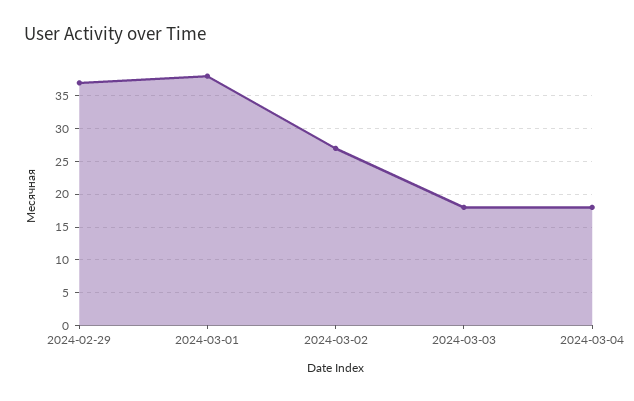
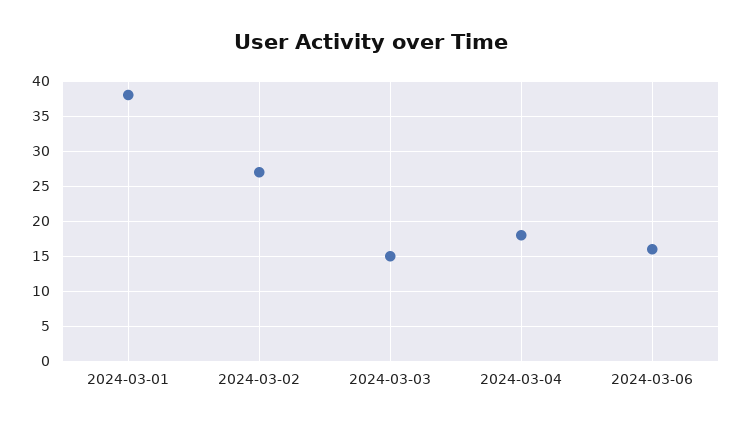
2024-02-29: 37 -> none
2024-03-03: 18 -> 15
2024-03-06: none -> 16

